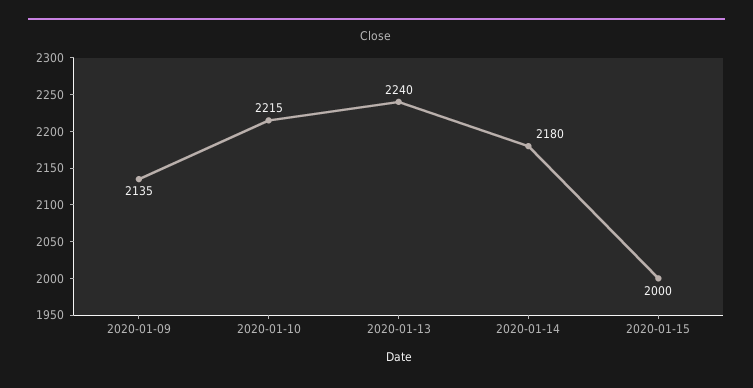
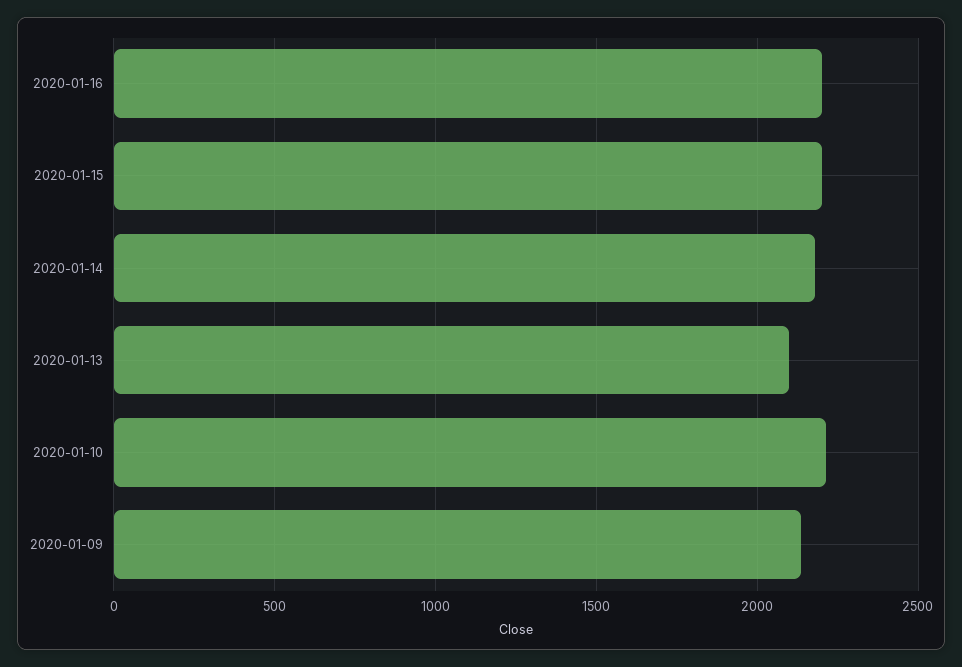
2020-01-13: 2240 -> 2100
2020-01-15: 2000 -> 2200
2020-01-16: none -> 2200

